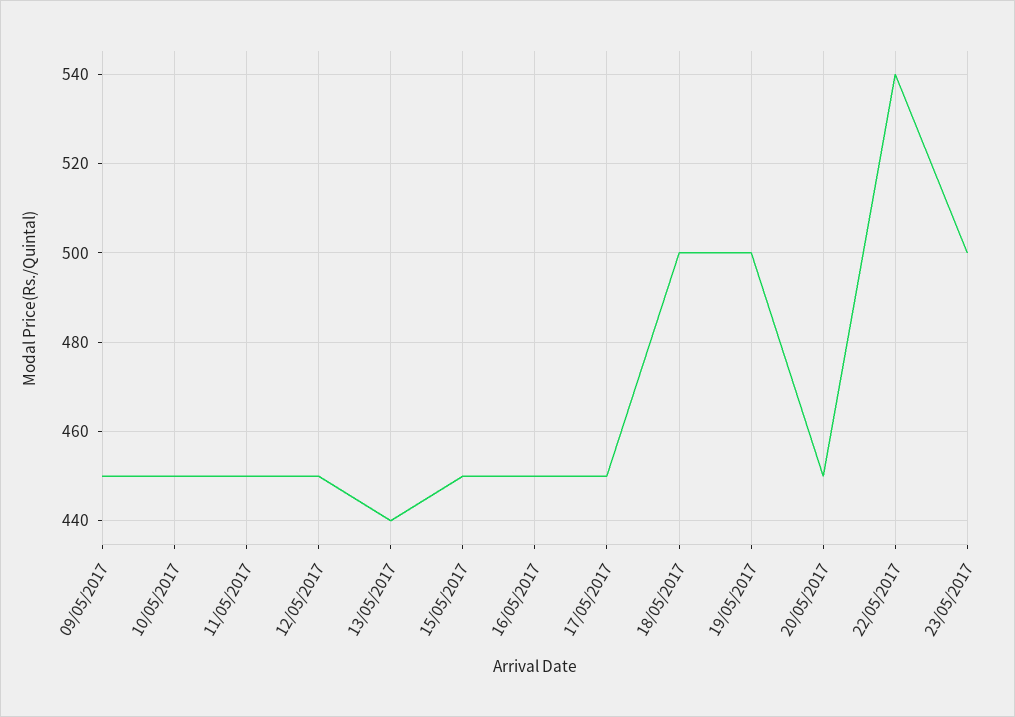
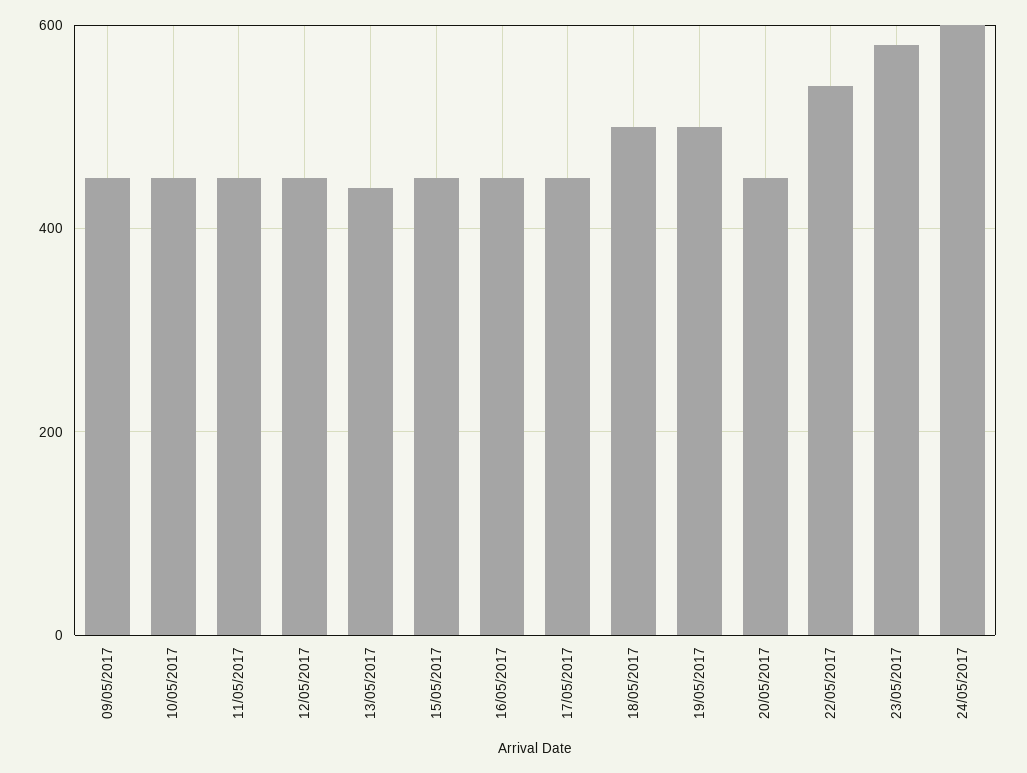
23/05/2017: 500 -> 580
24/05/2017: none -> 600

